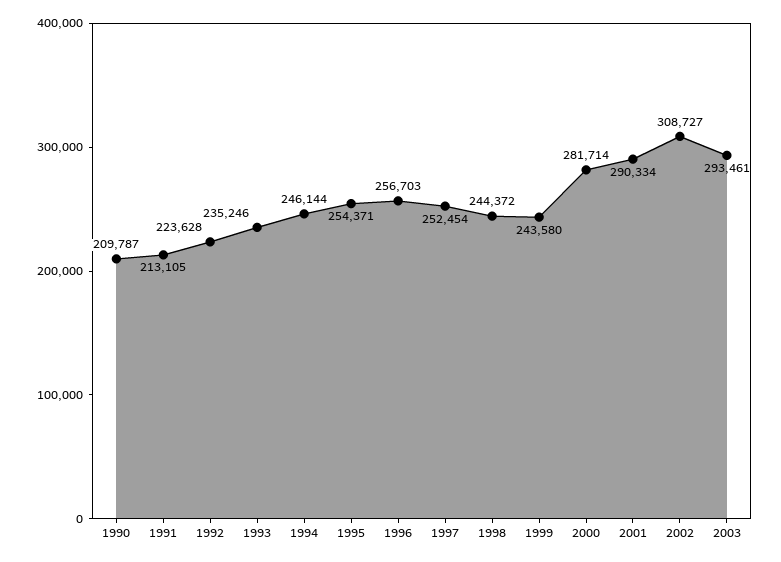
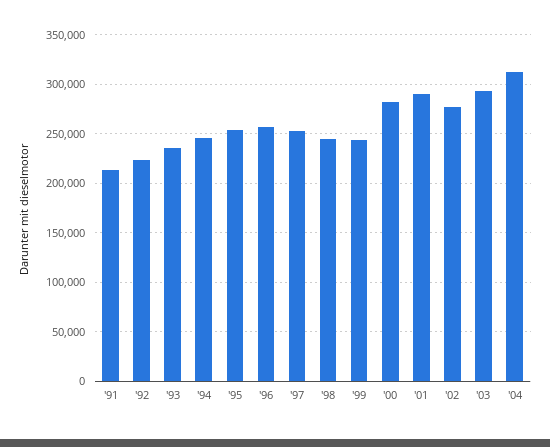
1990: 209787 -> none
2002: 308727 -> 280000
'04: none -> 310000

